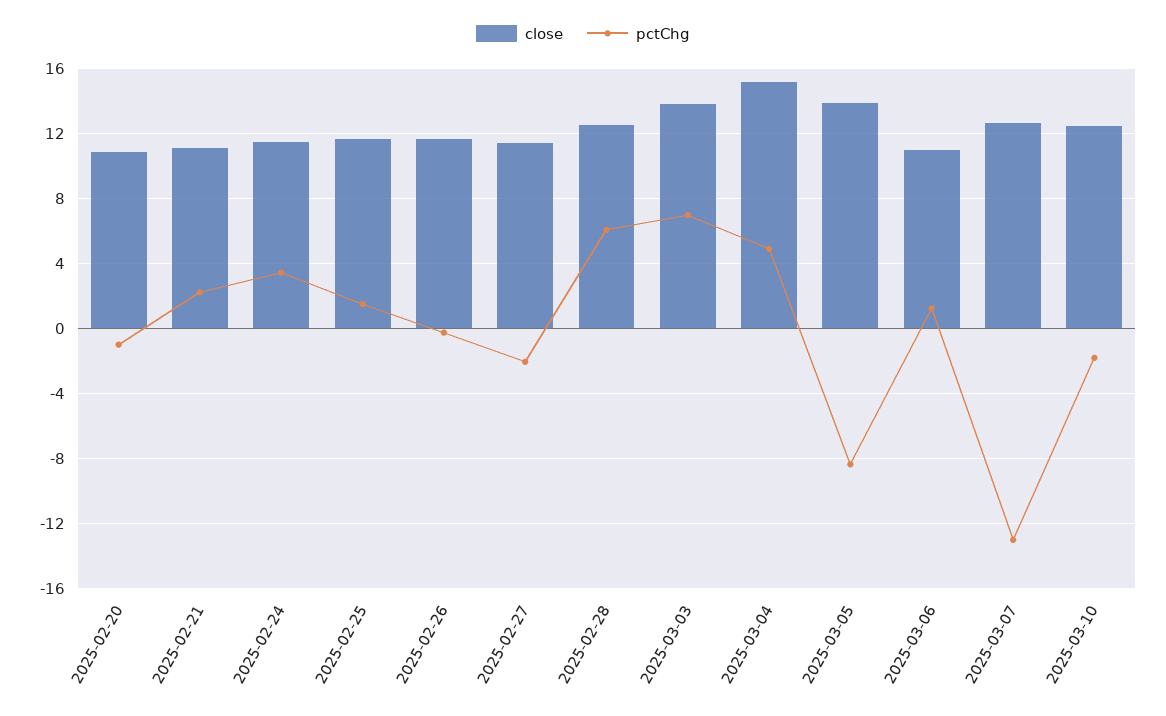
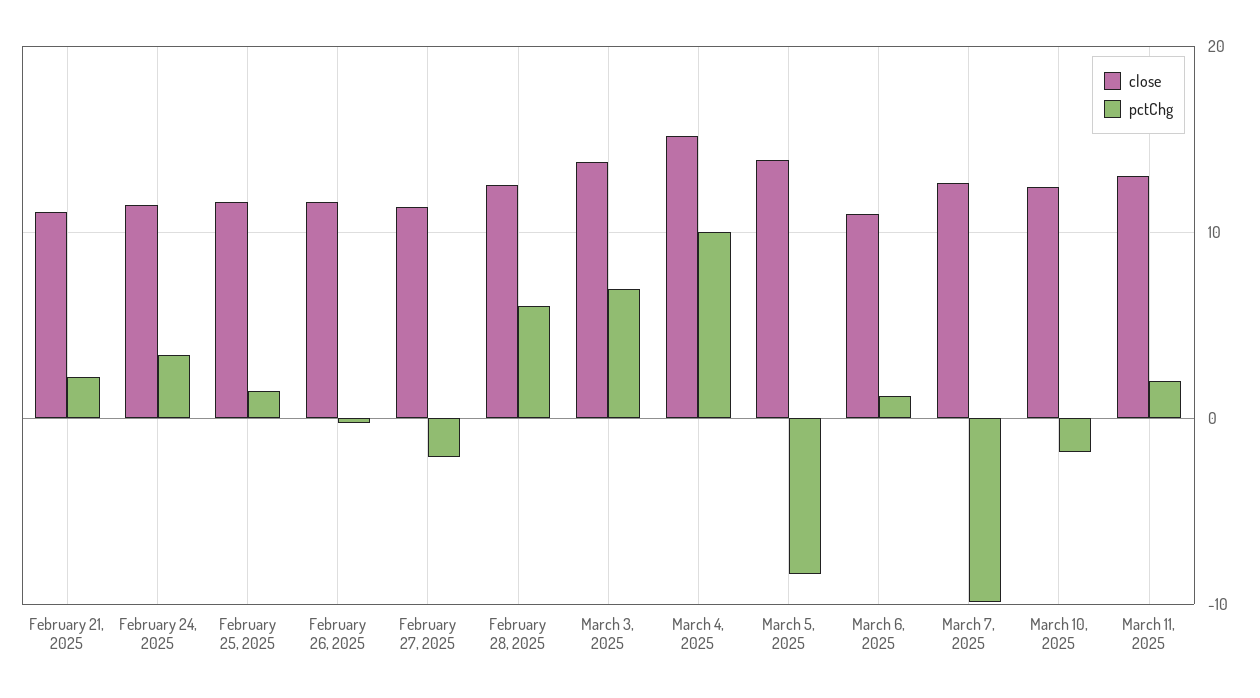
close, 2025-02-20: 11 -> none
pctChg, 2025-02-20: -1 -> none
pctChg, 2025-03-04: 5 -> 10
pctChg, 2025-03-07: -13 -> -10
close, March 11, 2025: none -> 13
pctChg, March 11, 2025: none -> 2

